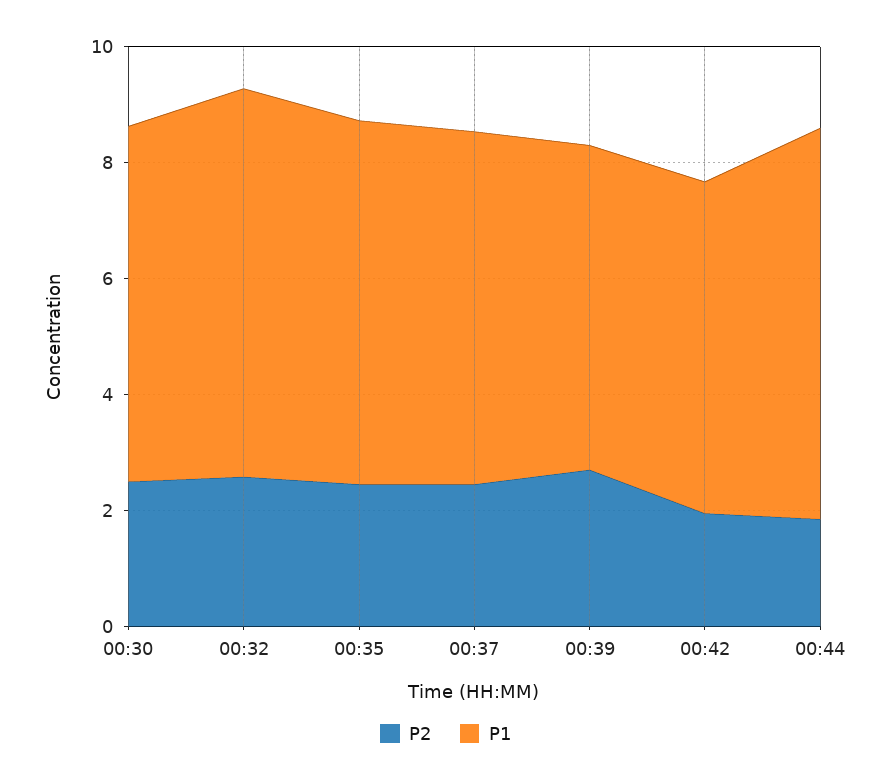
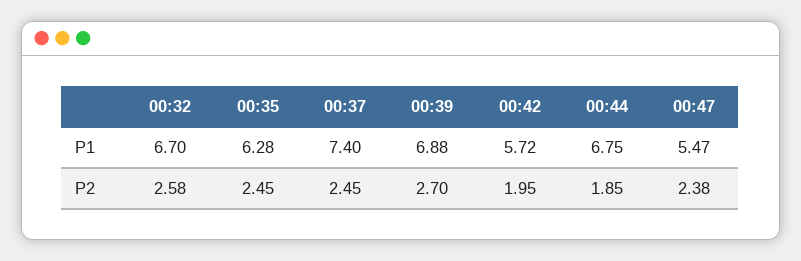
P2, 00:30: 2.5 -> none
P1, 00:30: 6 -> none
P1, 00:37: 6 -> 7.4
P1, 00:39: 5.5 -> 6.88
P1, 00:47: none -> 5.47
P2, 00:47: none -> 2.38

